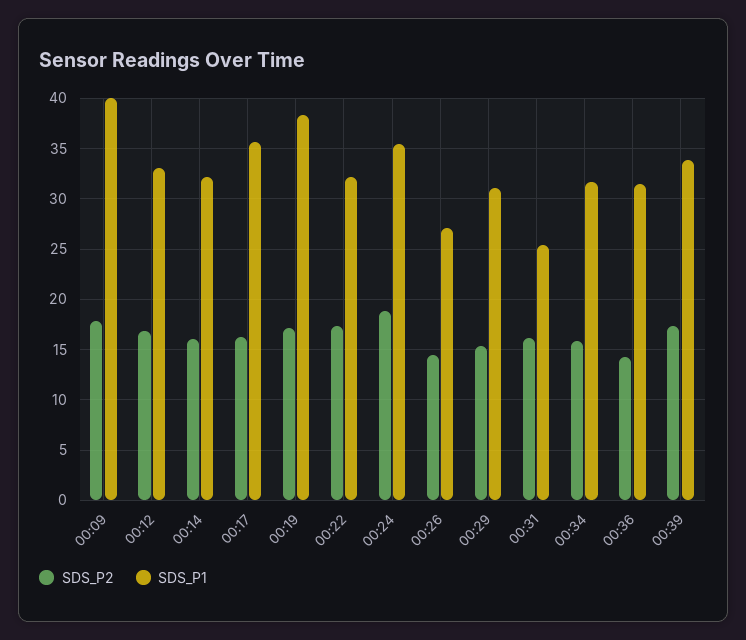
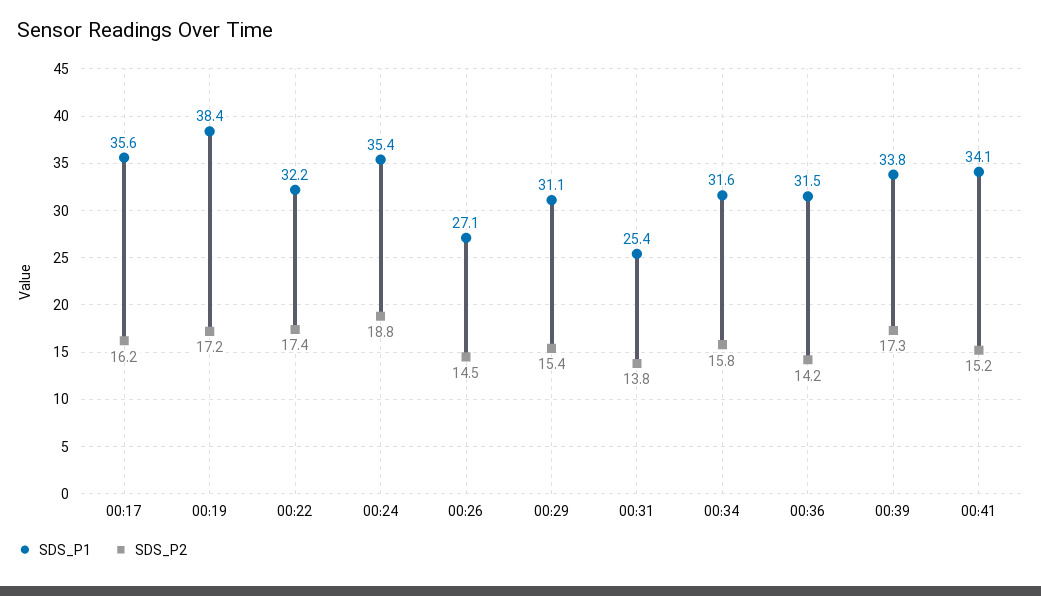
SDS_P2, 00:09: 18 -> none
SDS_P1, 00:09: 40 -> none
SDS_P2, 00:12: 17 -> none
SDS_P1, 00:12: 33 -> none
SDS_P2, 00:14: 16 -> none
SDS_P1, 00:14: 32 -> none
SDS_P2, 00:31: 16 -> 13.8
SDS_P1, 00:41: none -> 34.1
SDS_P2, 00:41: none -> 15.2

